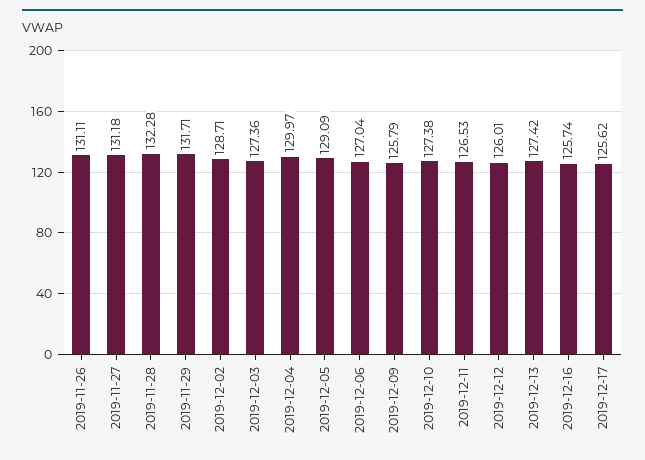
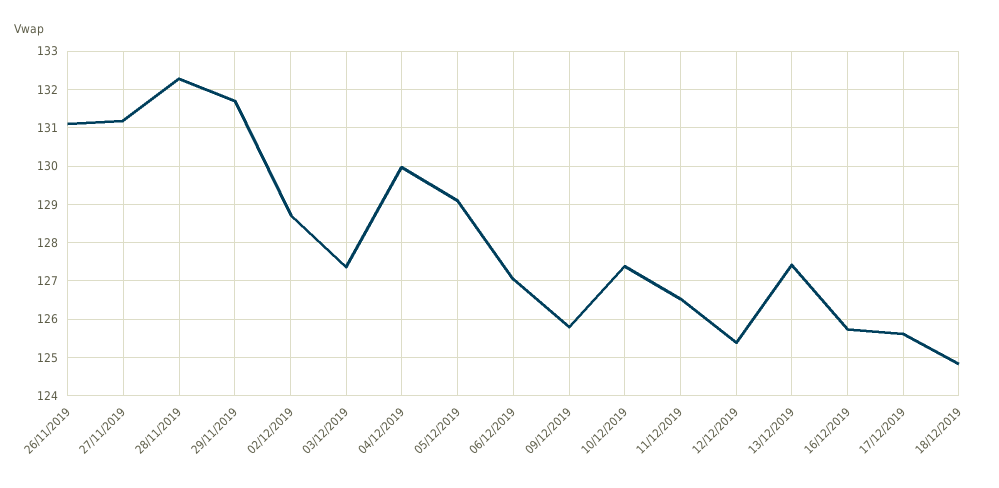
2019-12-12: 126.01 -> 125.4
18/12/2019: none -> 124.8

